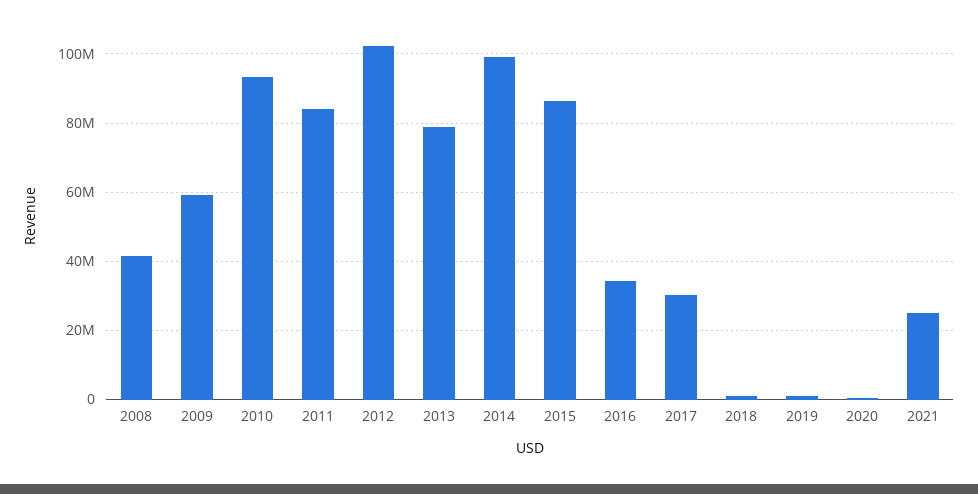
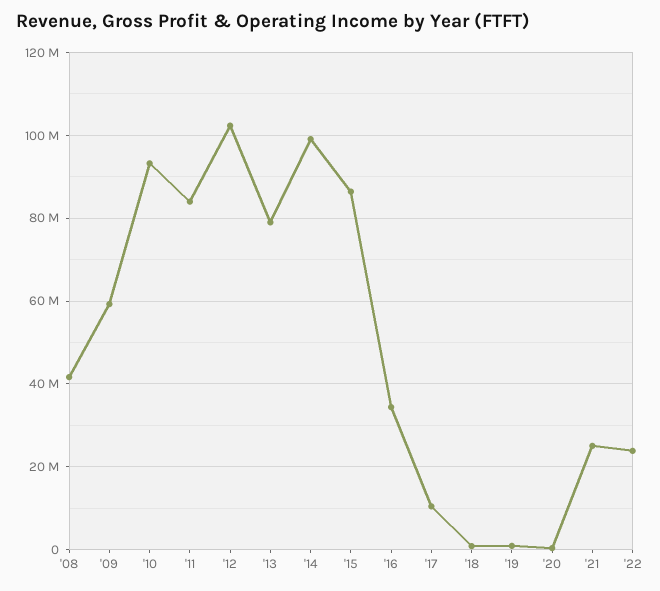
2017: 30000000 -> 10000000
'22: none -> 24000000

